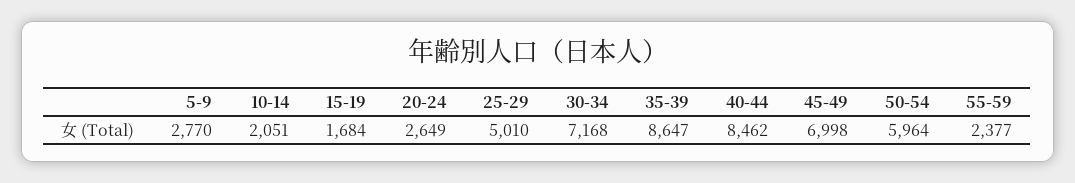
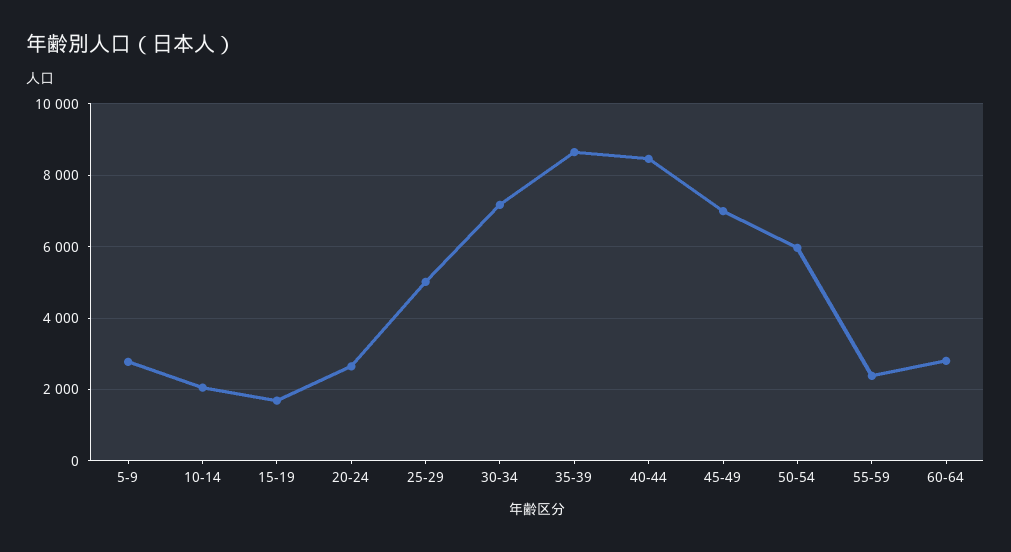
60-64: none -> 2800

